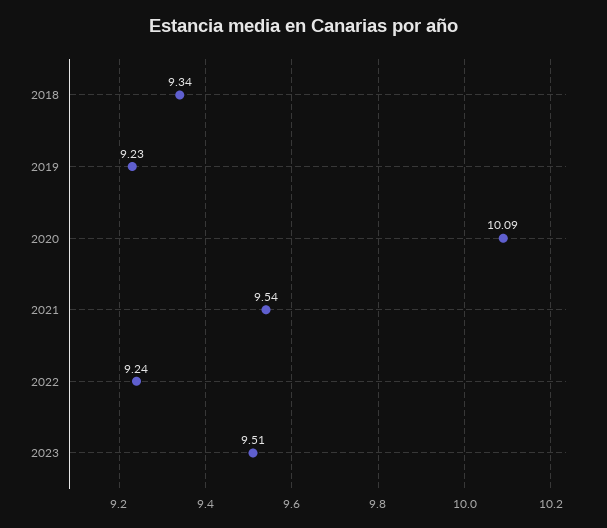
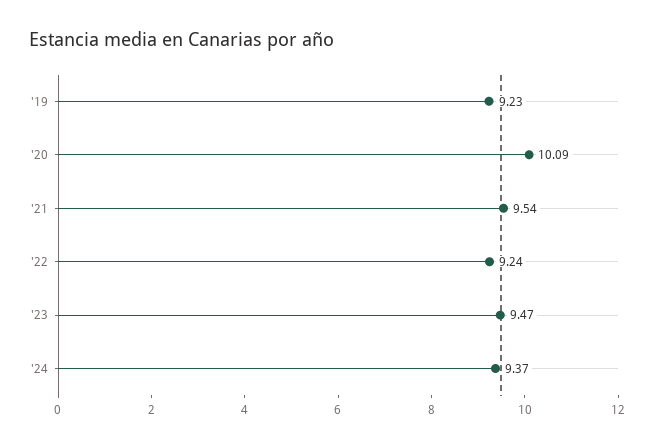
2018: 9.34 -> none
2023: 9.51 -> 9.47
'24: none -> 9.37

